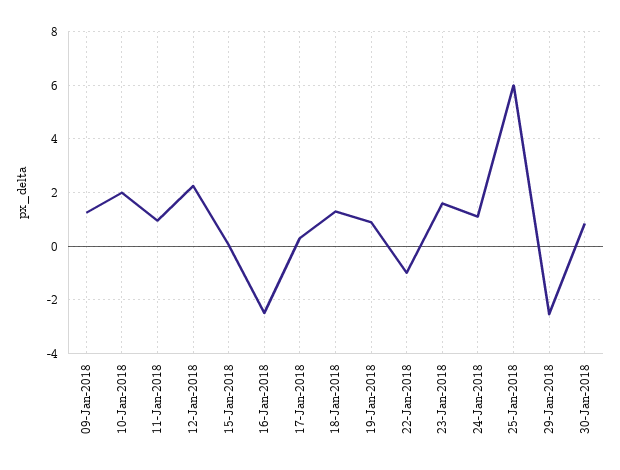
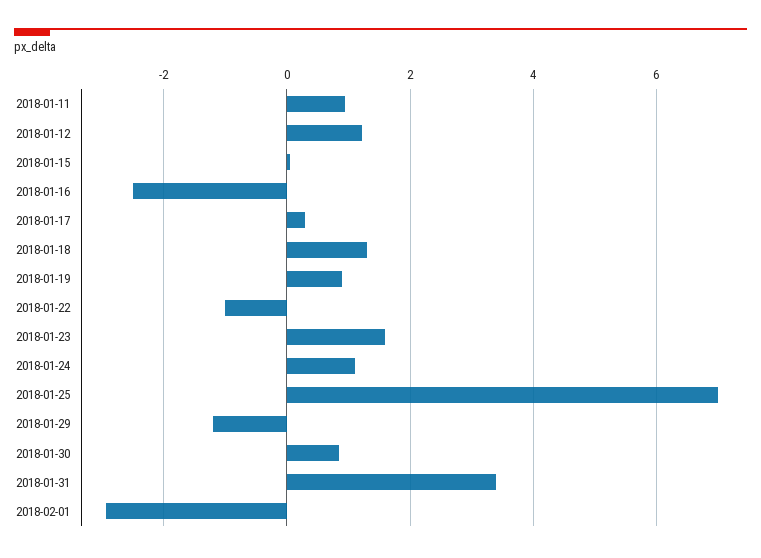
09-Jan-2018: 1.25 -> none
10-Jan-2018: 2 -> none
12-Jan-2018: 2.25 -> 1.2
25-Jan-2018: 6 -> 7
29-Jan-2018: -2.5 -> -1.2
2018-01-31: none -> 3.4
2018-02-01: none -> -3

